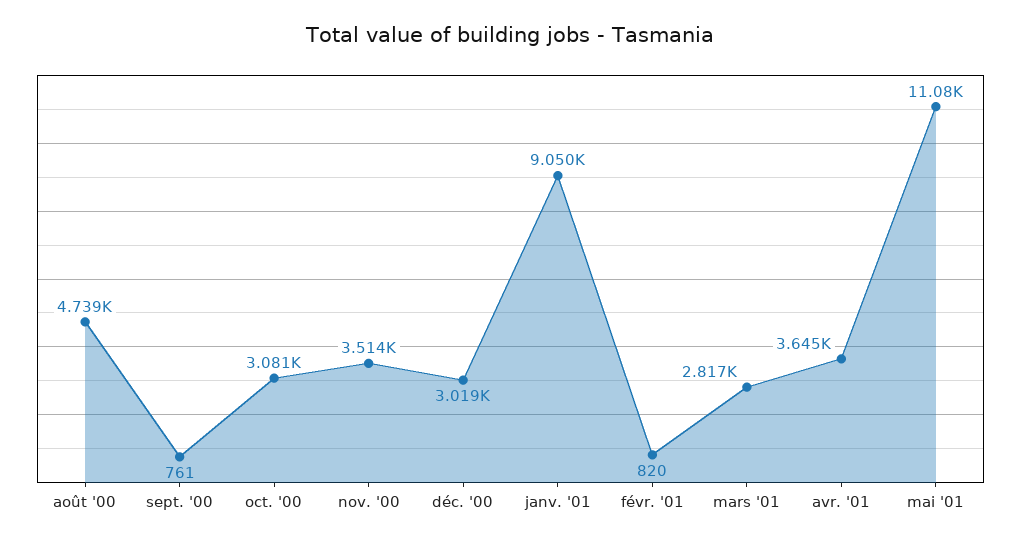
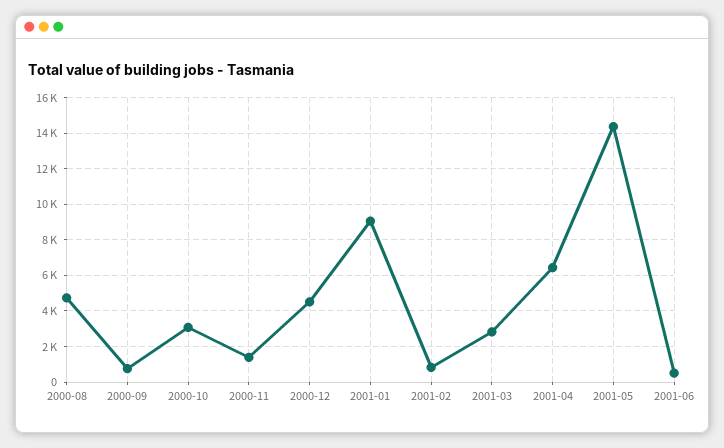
nov. '00: 3514 -> 1500
déc. '00: 3019 -> 4500
avr. '01: 3645 -> 6500
mai '01: 11080 -> 14500
2001-06: none -> 500

